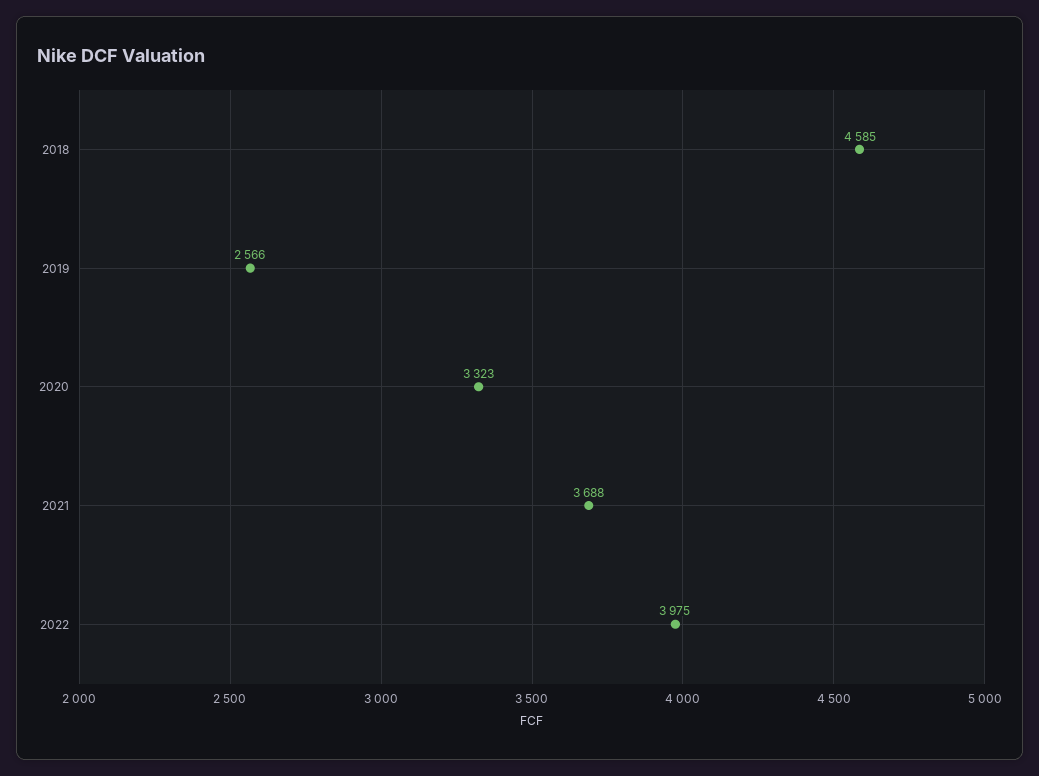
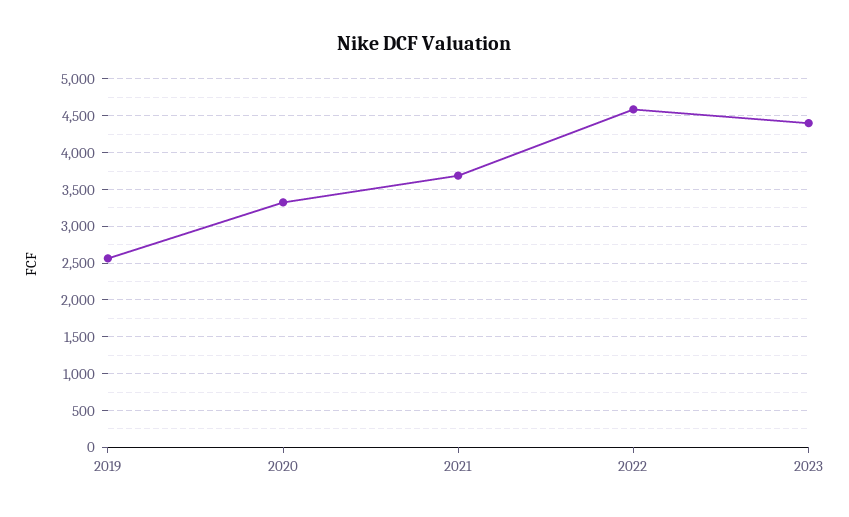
2018: 4585 -> none
2022: 3975 -> 4600
2023: none -> 4400

